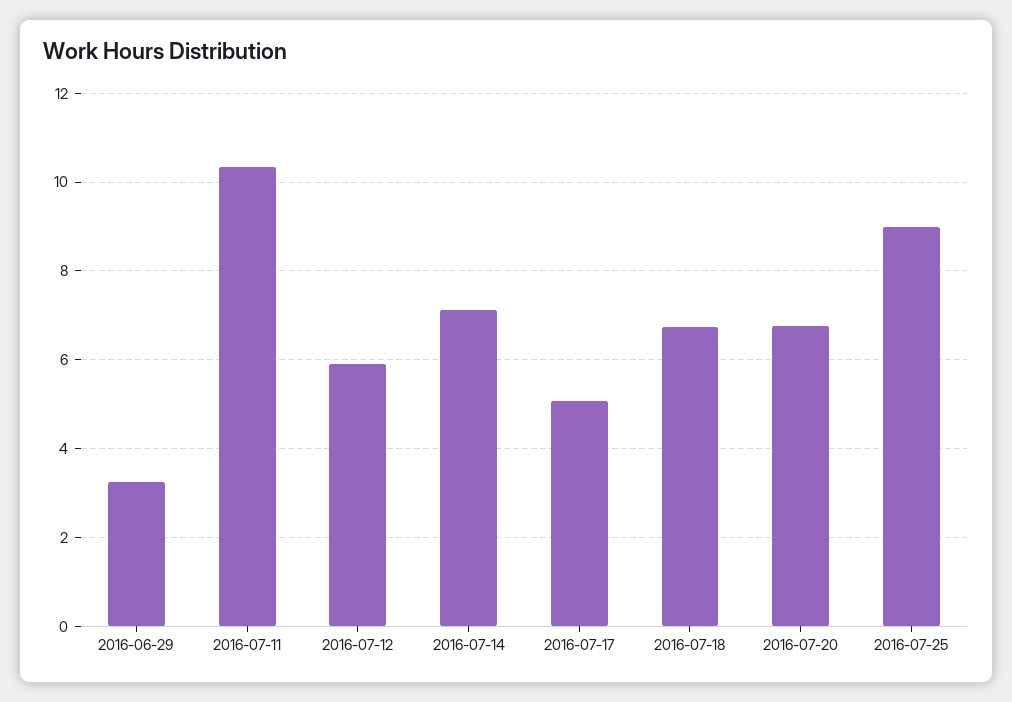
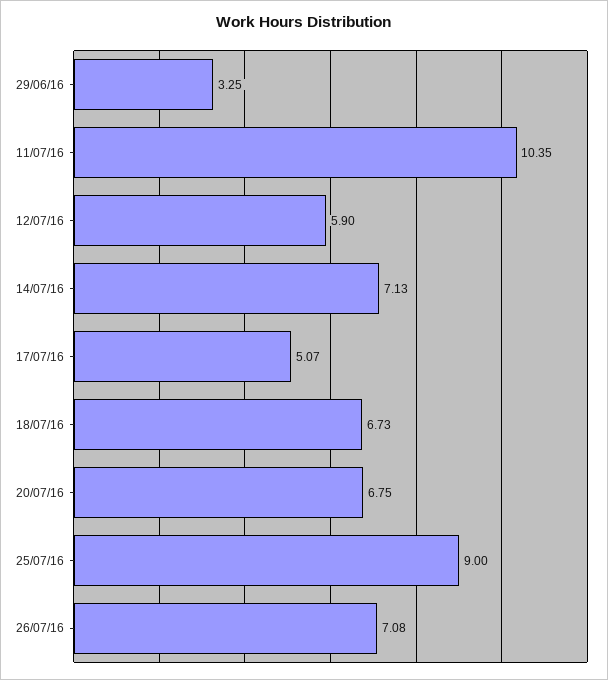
26/07/16: none -> 7.08

